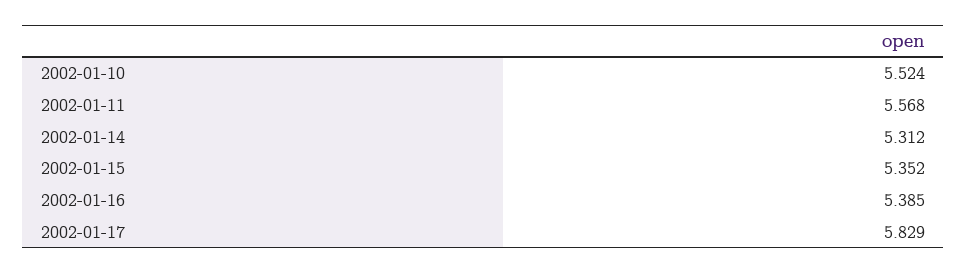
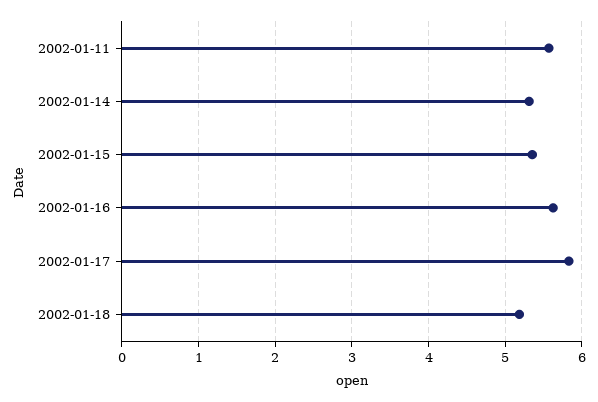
2002-01-10: 5.524 -> none
2002-01-16: 5.385 -> 5.6
2002-01-18: none -> 5.2

